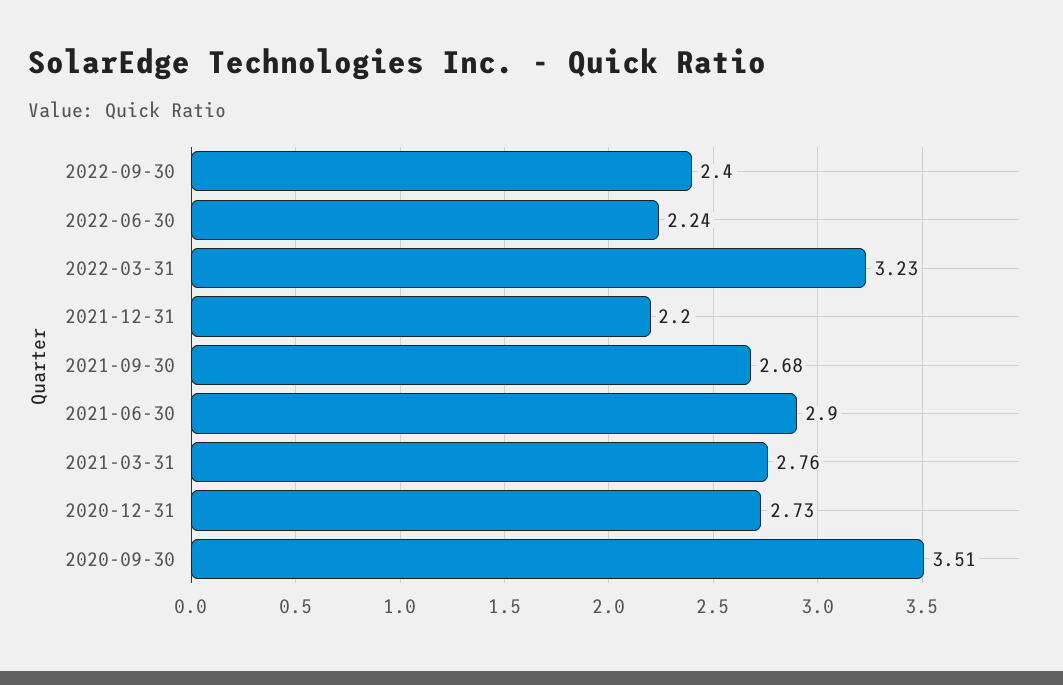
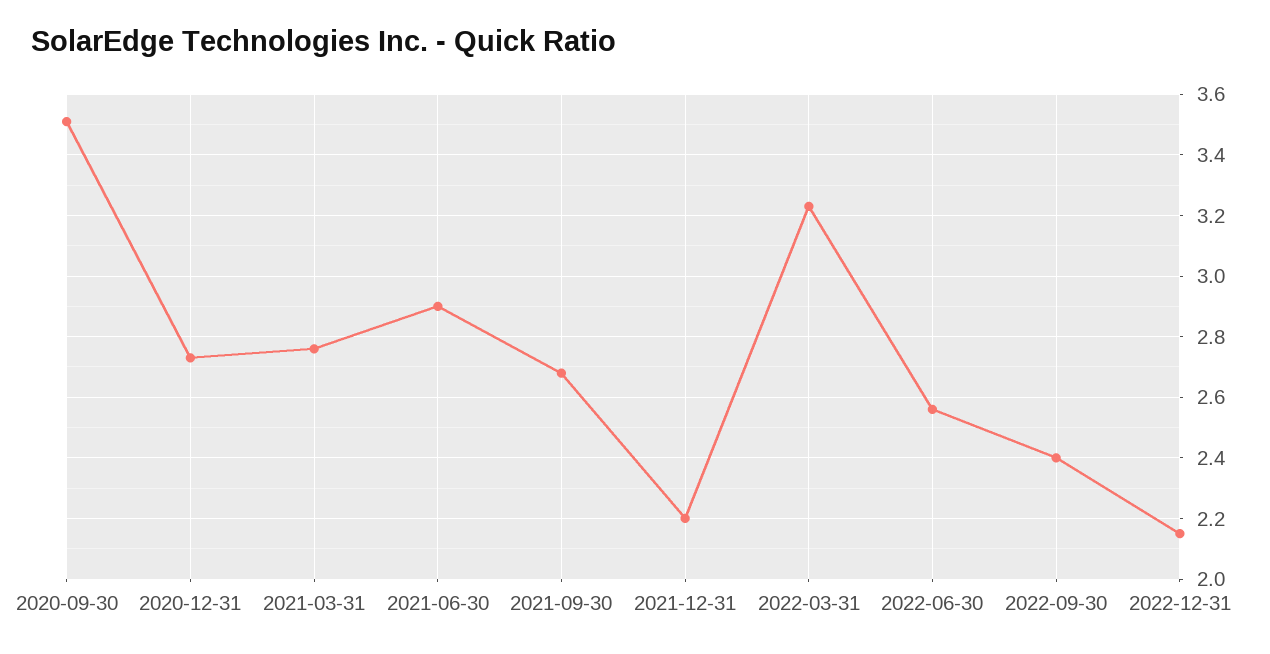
2022-06-30: 2.24 -> 2.55
2022-12-31: none -> 2.15

